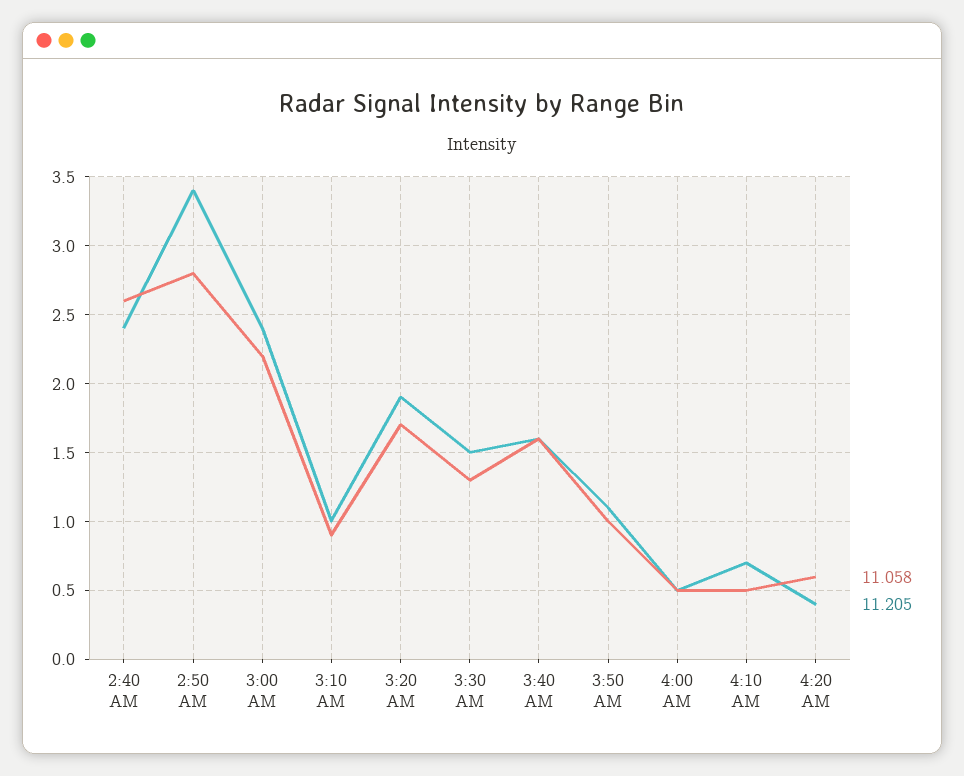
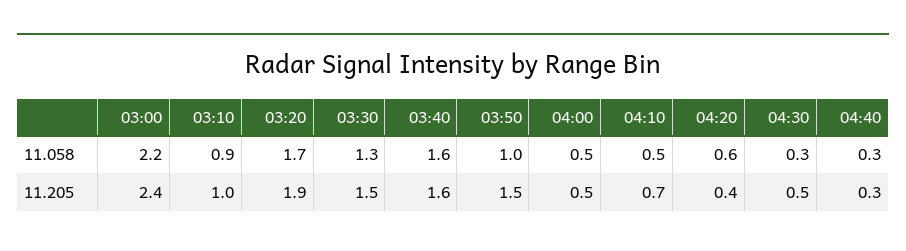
11.058, 2:40 AM: 2.6 -> none
11.205, 2:40 AM: 2.4 -> none
11.058, 2:50 AM: 2.8 -> none
11.205, 2:50 AM: 3.4 -> none
11.205, 3:50 AM: 1.1 -> 1.5
11.058, 04:30: none -> 0.3
11.058, 04:40: none -> 0.3
11.205, 04:30: none -> 0.5
11.205, 04:40: none -> 0.3

